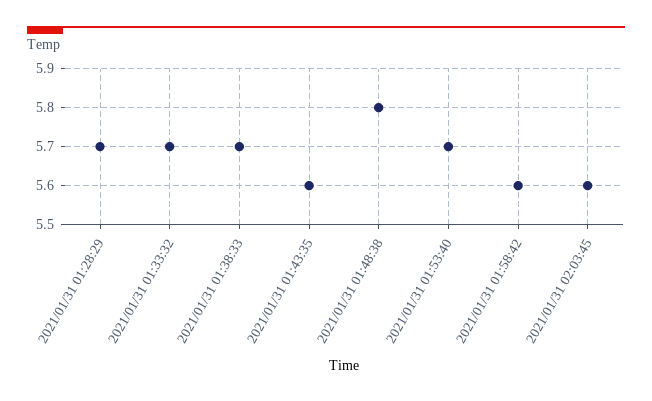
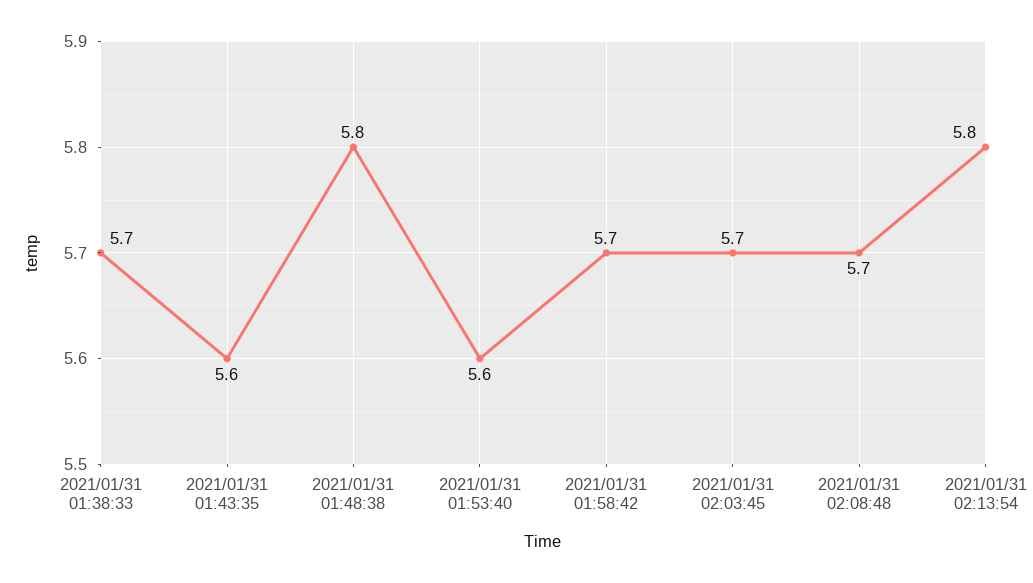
2021/01/31 01:28:29: 5.7 -> none
2021/01/31 01:33:32: 5.7 -> none
2021/01/31 01:53:40: 5.7 -> 5.6
2021/01/31 01:58:42: 5.6 -> 5.7
2021/01/31 02:03:45: 5.6 -> 5.7
2021/01/31 02:08:48: none -> 5.7
2021/01/31 02:13:54: none -> 5.8

